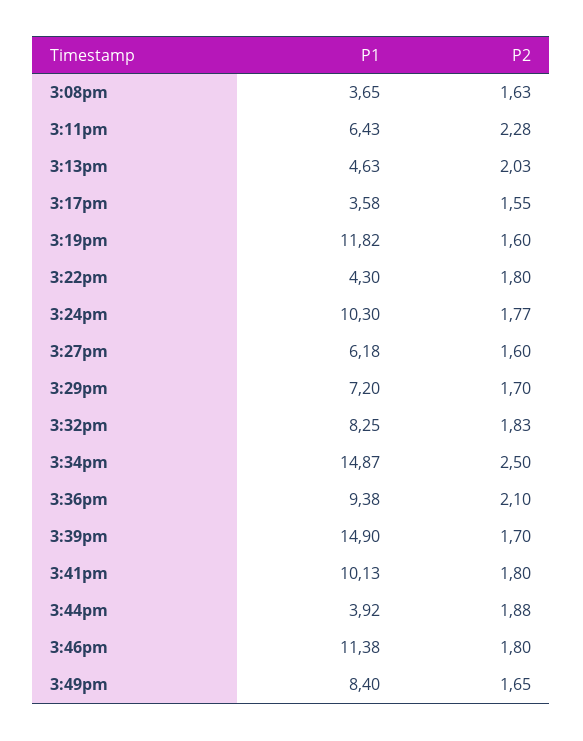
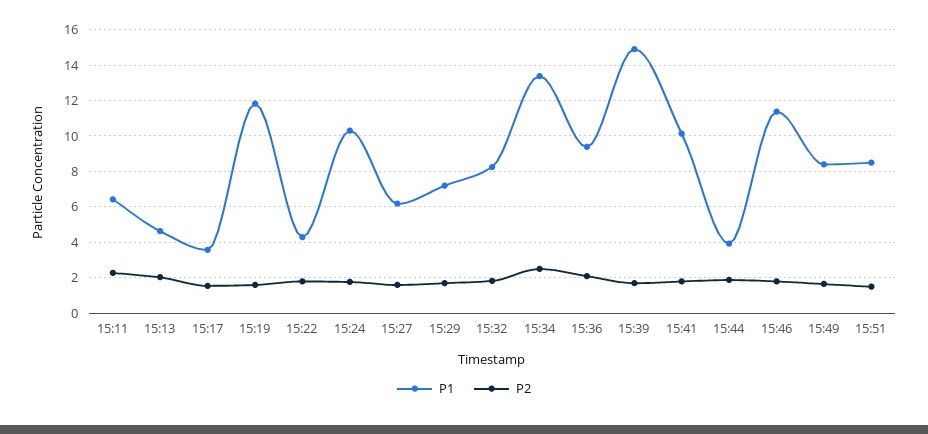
P1, 3:08pm: 3.65 -> none
P2, 3:08pm: 1.63 -> none
P1, 3:34pm: 14.87 -> 13.5
P1, 15:51: none -> 8.5
P2, 15:51: none -> 1.5

